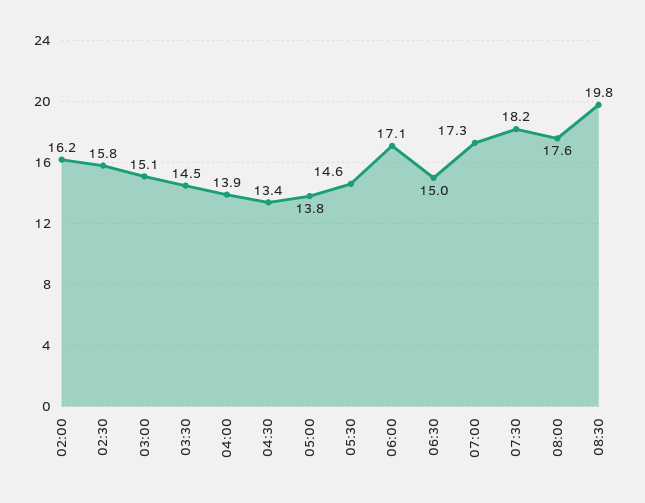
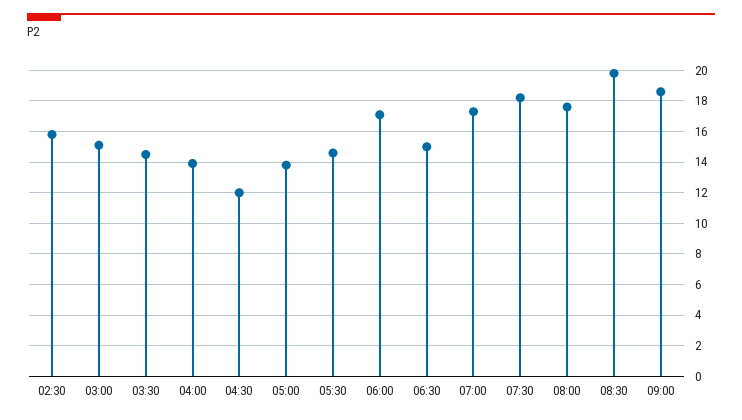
02:00: 16.2 -> none
04:30: 13.4 -> 12
09:00: none -> 18.5

